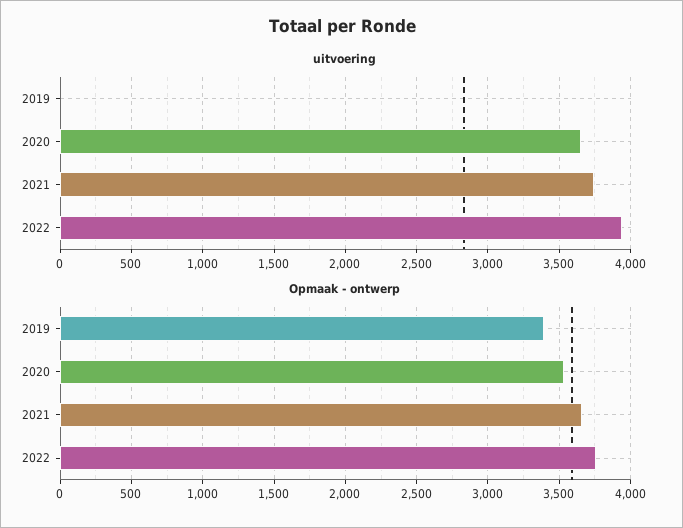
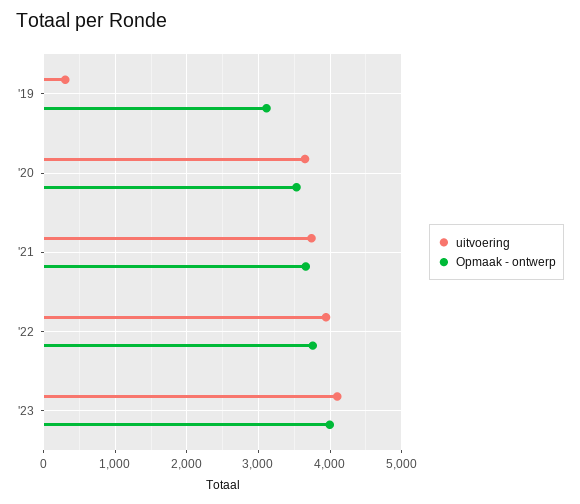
uitvoering, 2019: 0 -> 300
Opmaak - ontwerp, 2019: 3400 -> 3100
uitvoering, '23: none -> 4100
Opmaak - ontwerp, '23: none -> 4000

